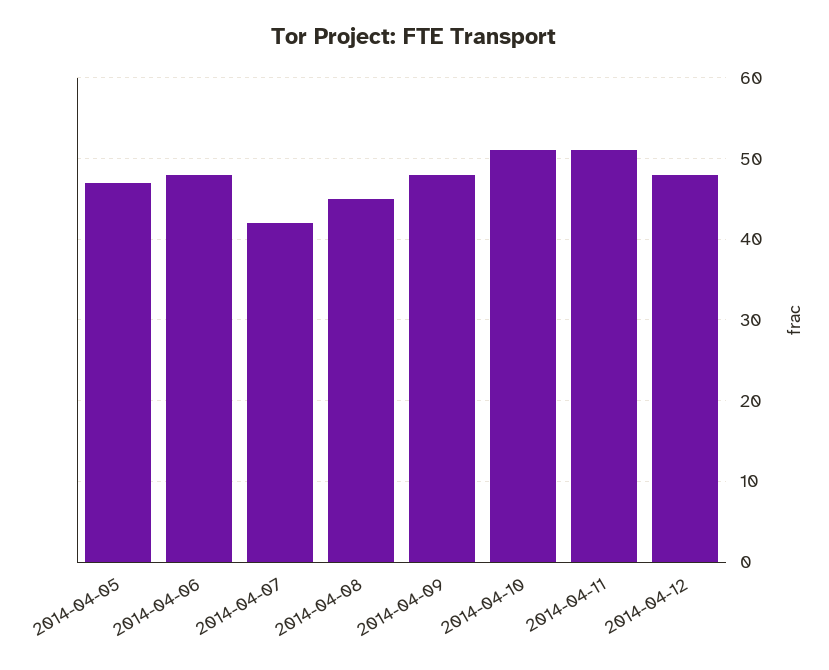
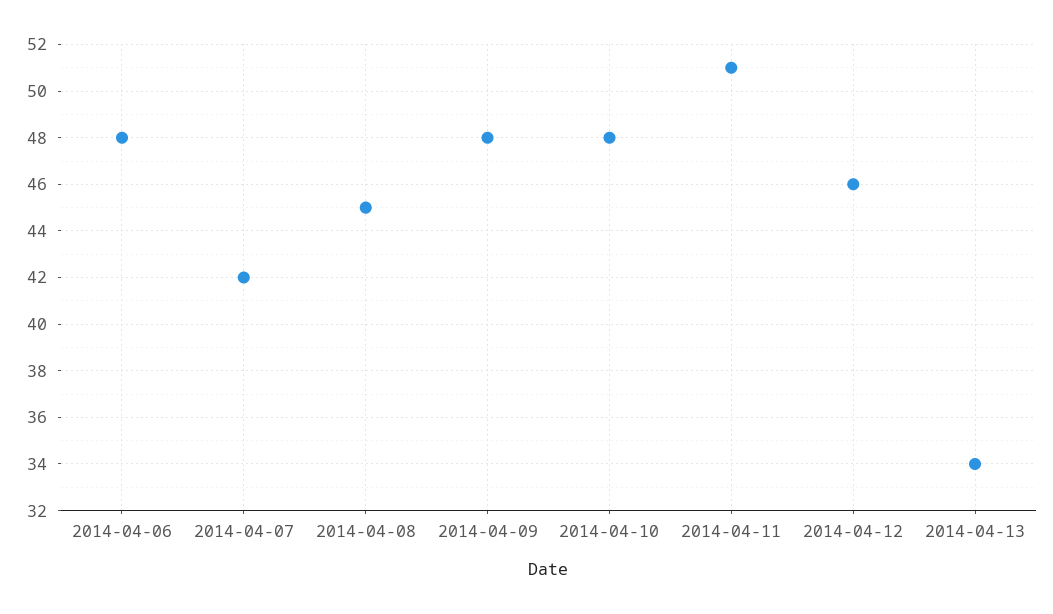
2014-04-05: 47 -> none
2014-04-10: 51 -> 48
2014-04-12: 48 -> 46
2014-04-13: none -> 34

